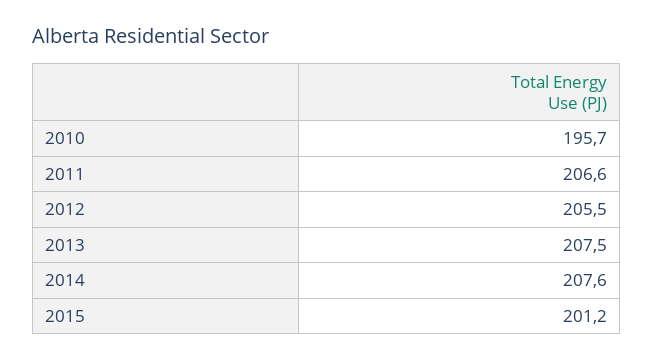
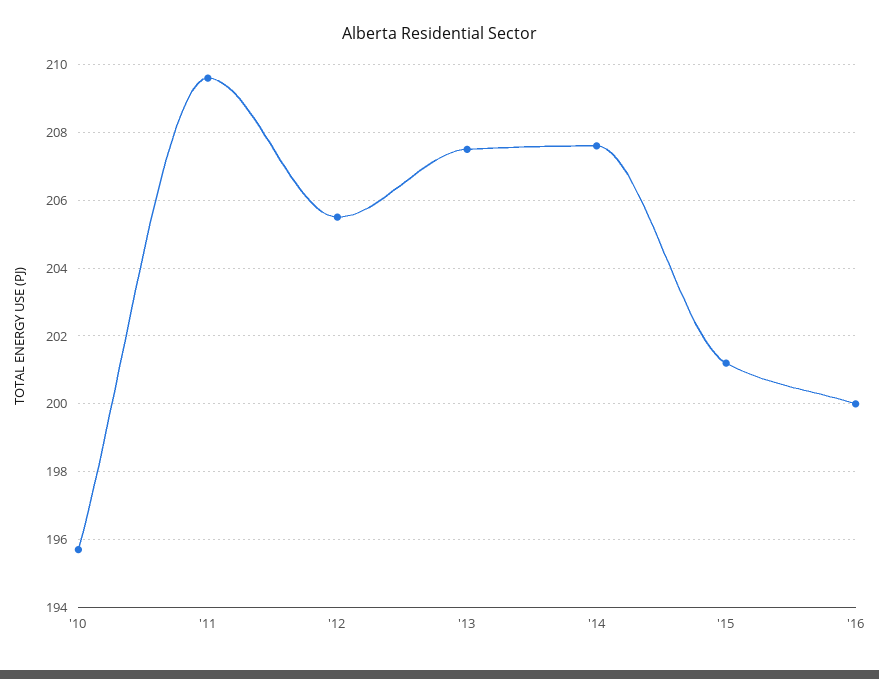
2011: 206.6 -> 209.5
'16: none -> 200

